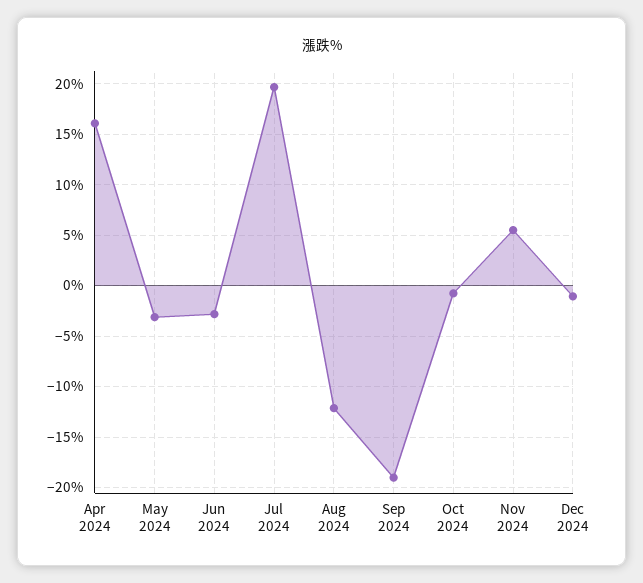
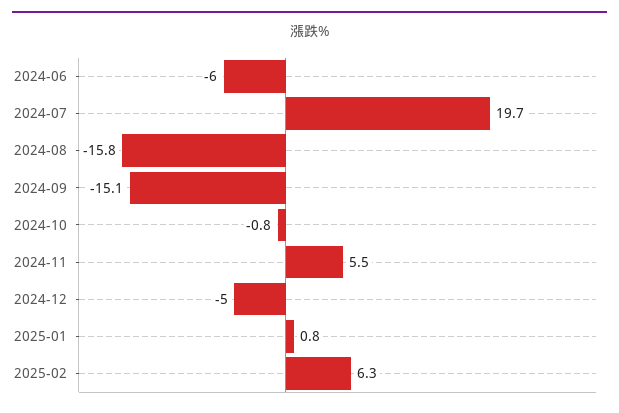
Apr 2024: 16 -> none
May 2024: -3 -> none
Jun 2024: -3 -> -6
Aug 2024: -12 -> -15.8
Sep 2024: -19 -> -15.1
Dec 2024: -1 -> -5
2025-01: none -> 0.8
2025-02: none -> 6.3

